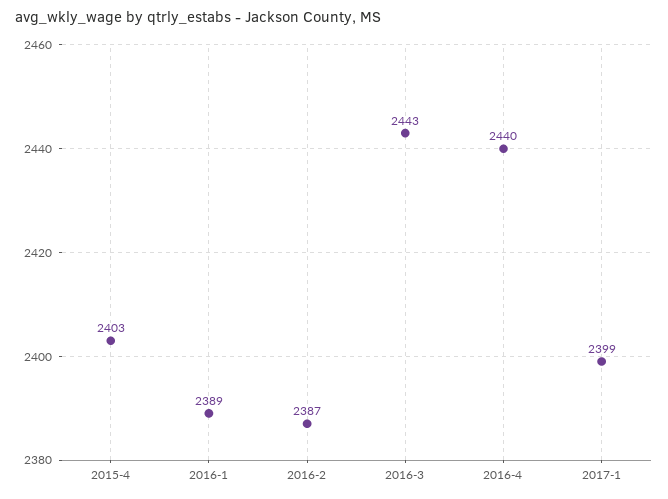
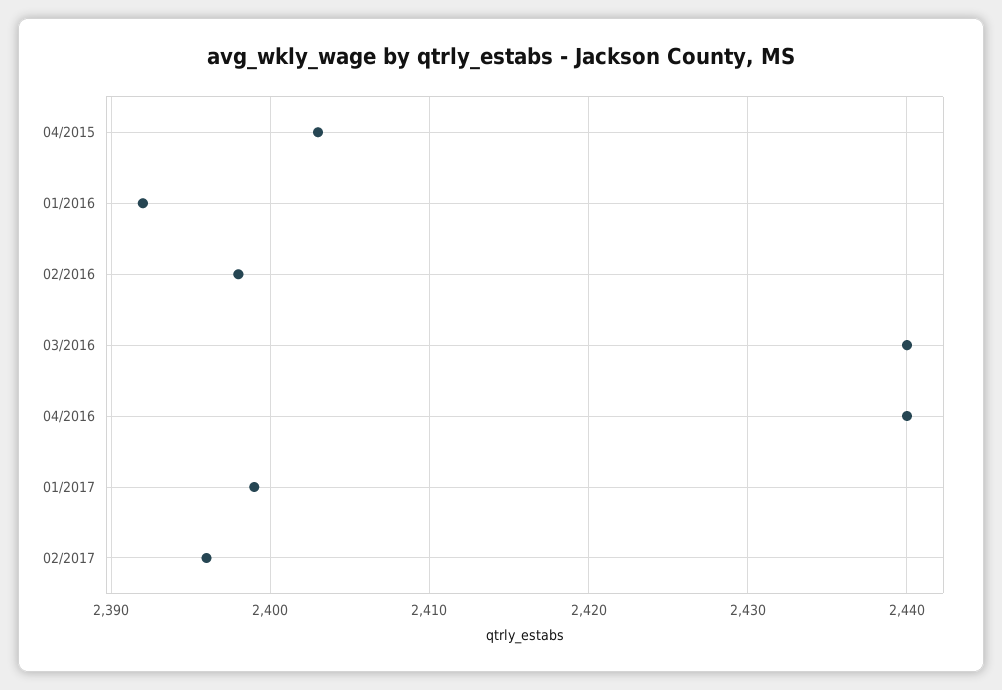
2016-1: 2389 -> 2392
2016-2: 2387 -> 2398
2016-3: 2443 -> 2440
02/2017: none -> 2396

